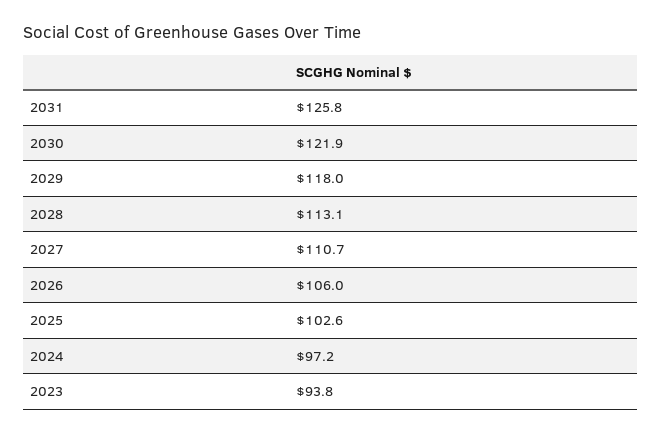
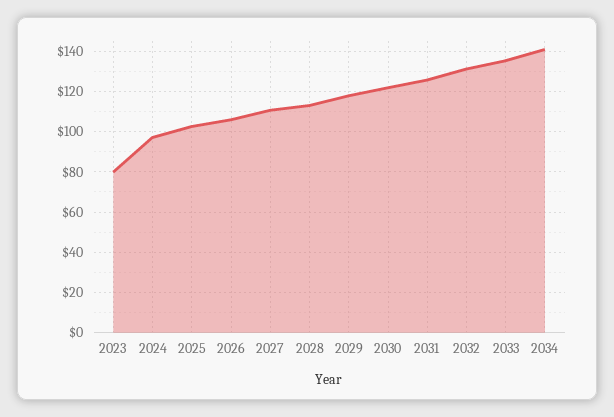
2023: 93.8 -> 80
2032: none -> 130
2033: none -> 135
2034: none -> 140

